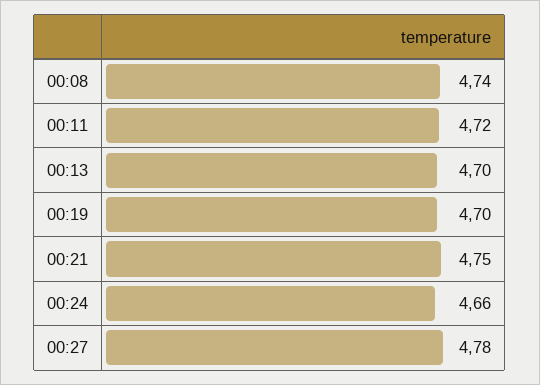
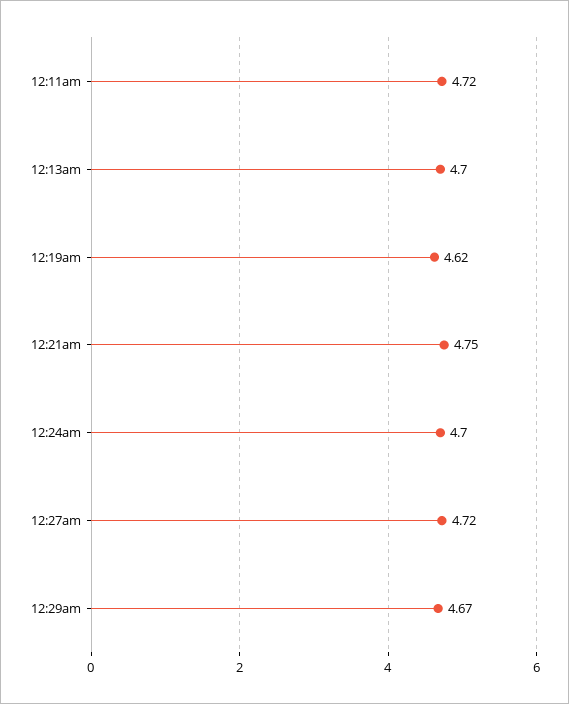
00:08: 4.74 -> none
00:19: 4.7 -> 4.62
00:24: 4.66 -> 4.7
00:27: 4.78 -> 4.72
12:29am: none -> 4.67

